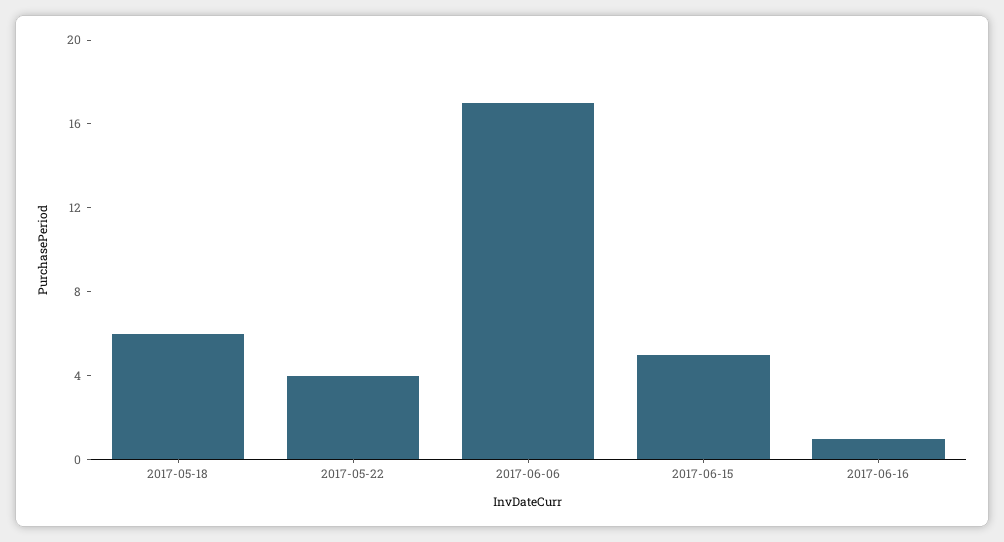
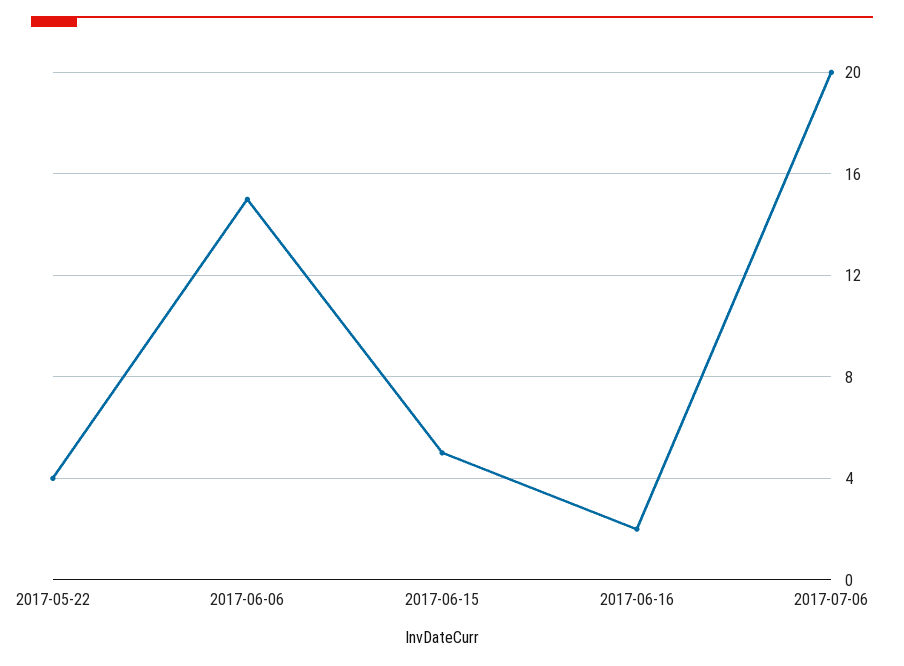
2017-05-18: 6 -> none
2017-06-06: 17 -> 15
2017-06-16: 1 -> 2
2017-07-06: none -> 20

